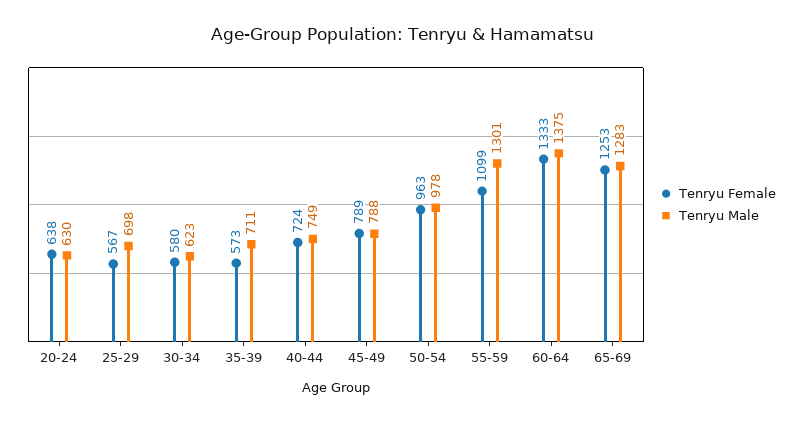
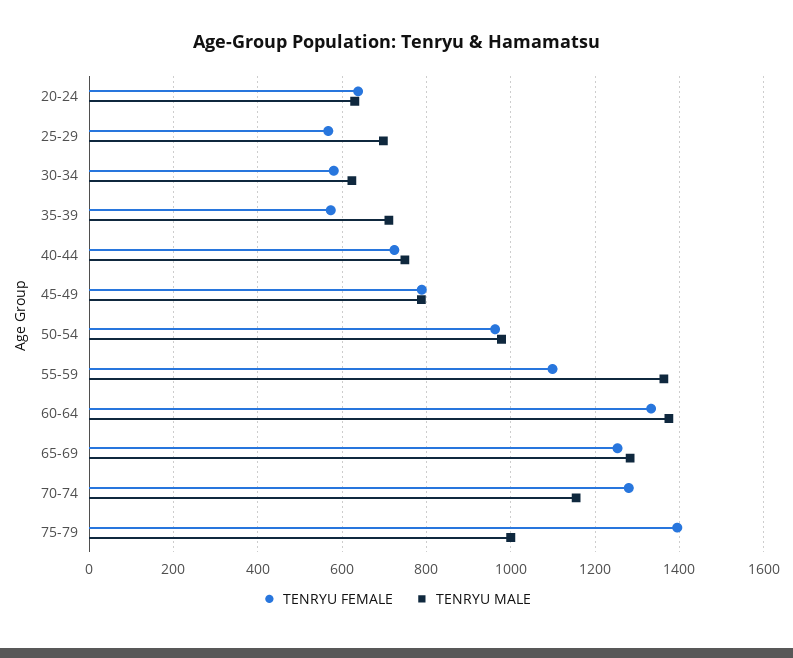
Tenryu Male, 55-59: 1301 -> 1360
Tenryu Female, 70-74: none -> 1280
Tenryu Male, 70-74: none -> 1160
Tenryu Female, 75-79: none -> 1400
Tenryu Male, 75-79: none -> 1000

